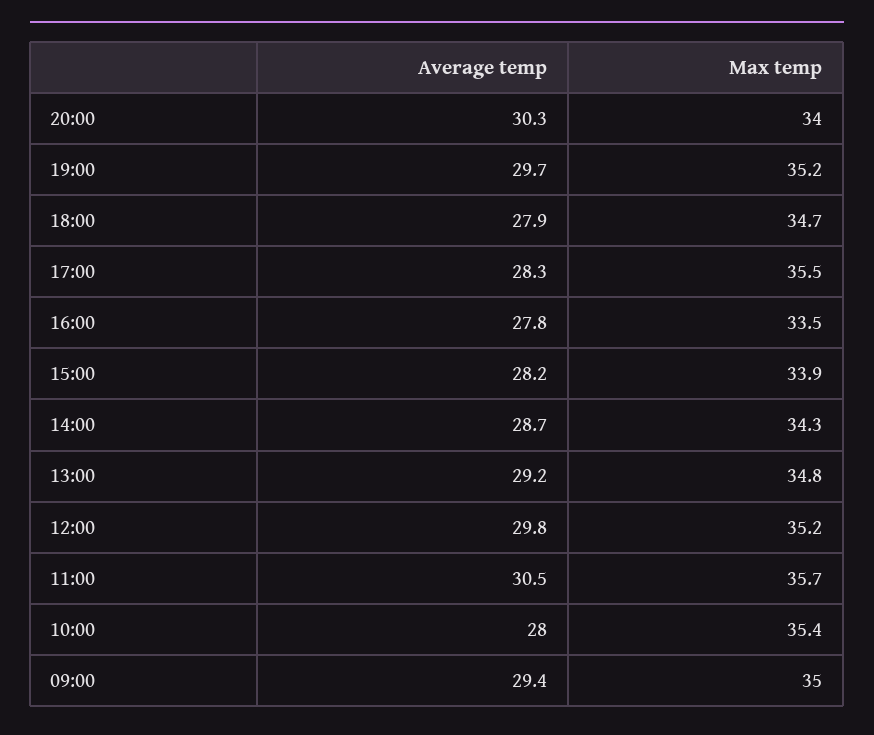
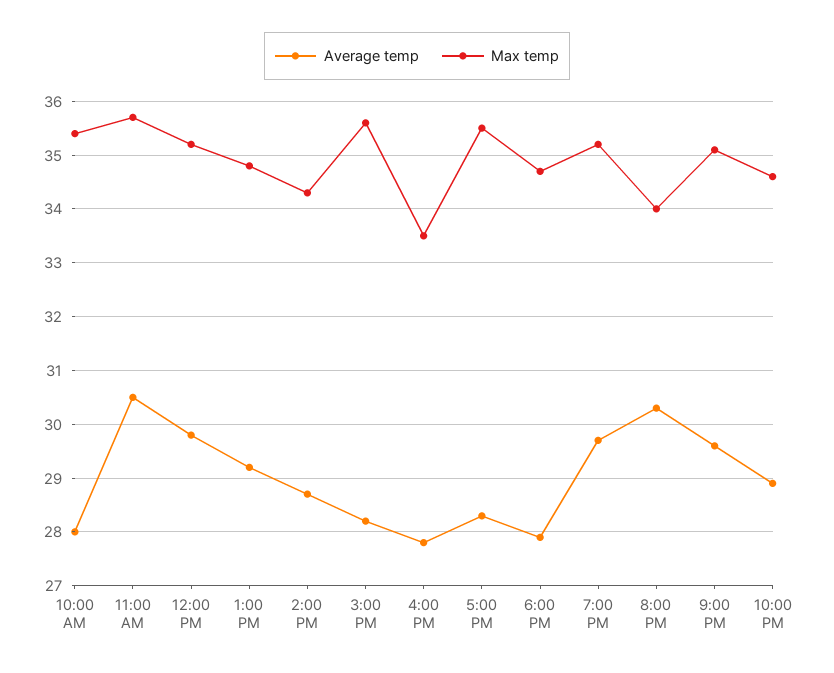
Max temp, 15:00: 33.9 -> 35.5
Average temp, 09:00: 29.4 -> none
Max temp, 09:00: 35 -> none
Average temp, 9:00 PM: none -> 29.5
Max temp, 9:00 PM: none -> 35
Average temp, 10:00 PM: none -> 29
Max temp, 10:00 PM: none -> 34.5

